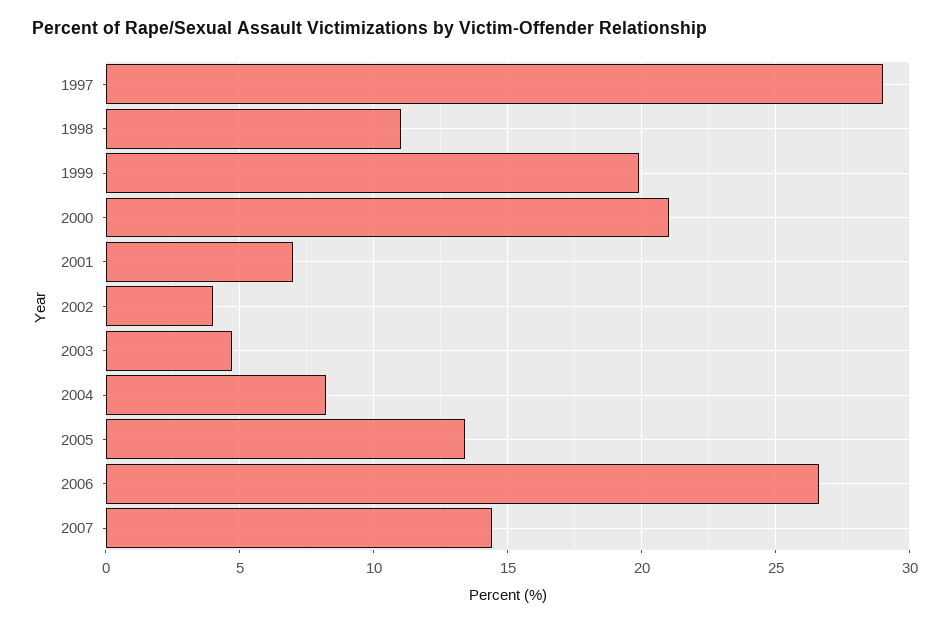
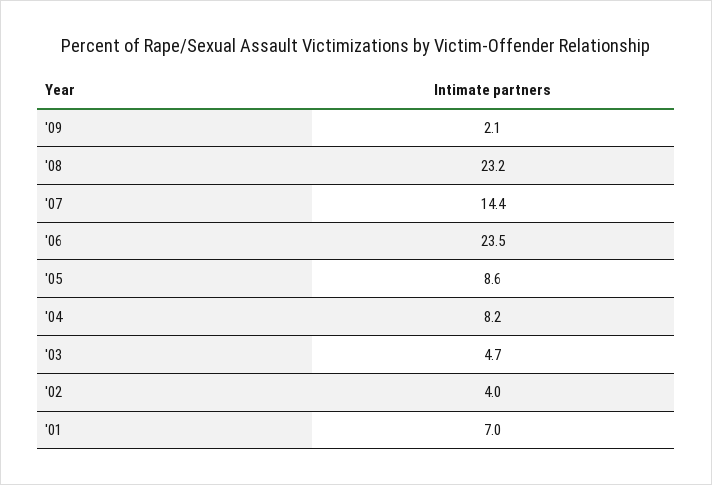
1997: 29 -> none
1998: 11 -> none
1999: 20 -> none
2000: 21 -> none
2005: 13.5 -> 8.6
2006: 26.5 -> 23.5
'09: none -> 2.1
'08: none -> 23.2

